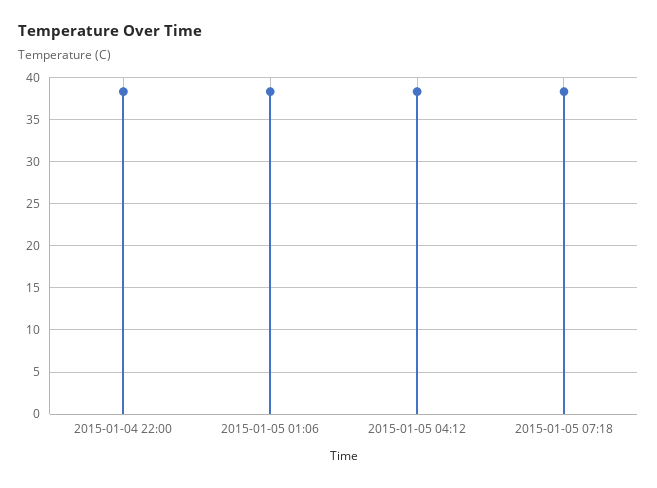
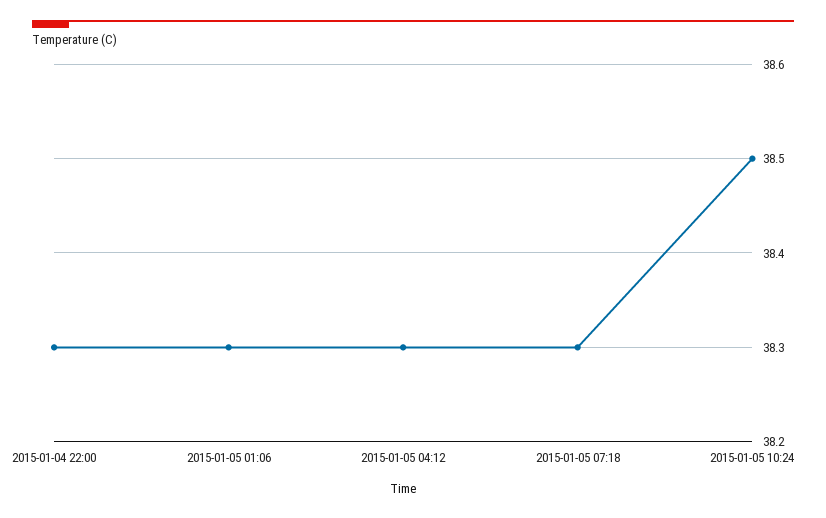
2015-01-05 10:24: none -> 38.5

